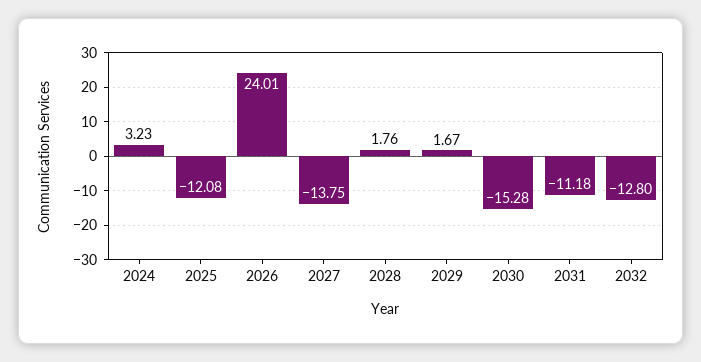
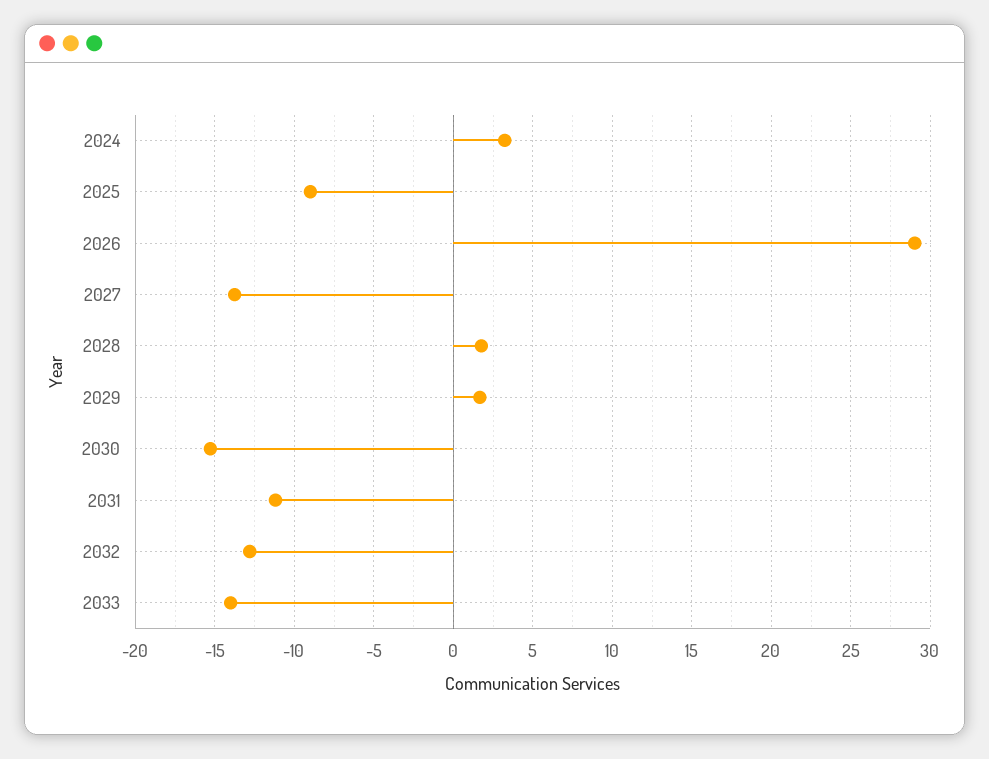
2025: -12.08 -> -9
2026: 24.01 -> 29
2033: none -> -14

